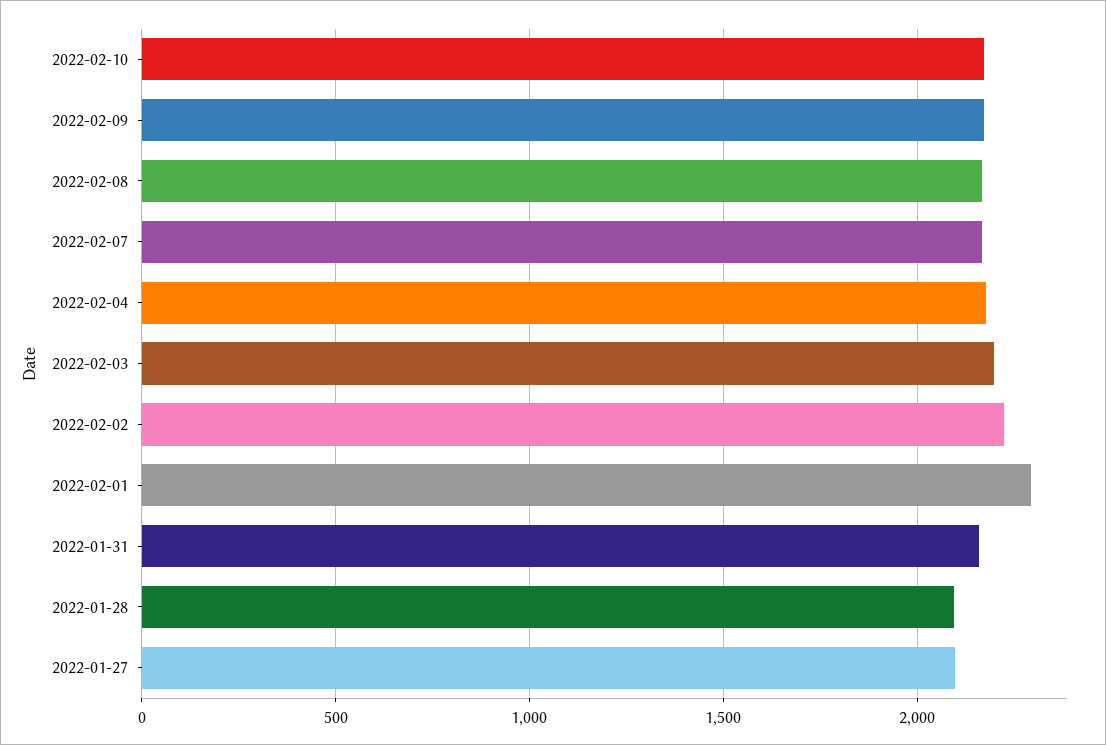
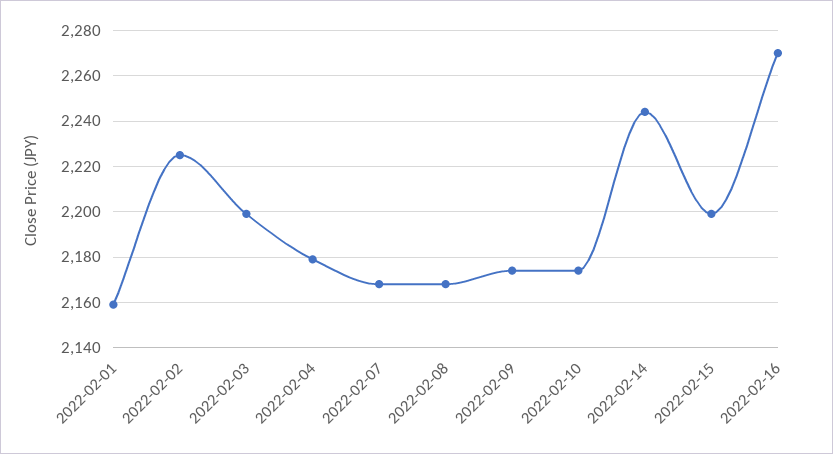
2022-02-01: 2300 -> 2160
2022-01-31: 2150 -> none
2022-01-28: 2100 -> none
2022-01-27: 2100 -> none
2022-02-14: none -> 2245
2022-02-15: none -> 2200
2022-02-16: none -> 2270

